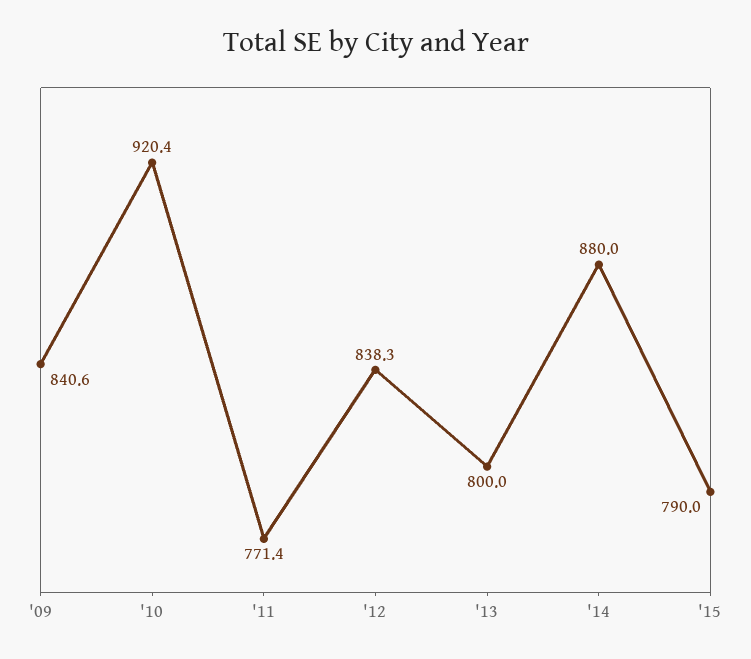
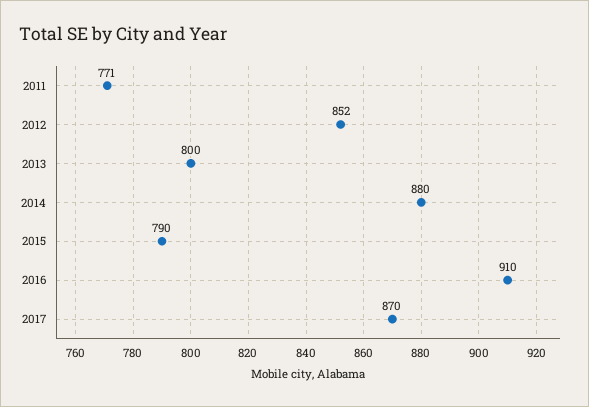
'09: 840.6 -> none
'10: 920.4 -> none
'12: 838.3 -> 852
2016: none -> 910
2017: none -> 870

